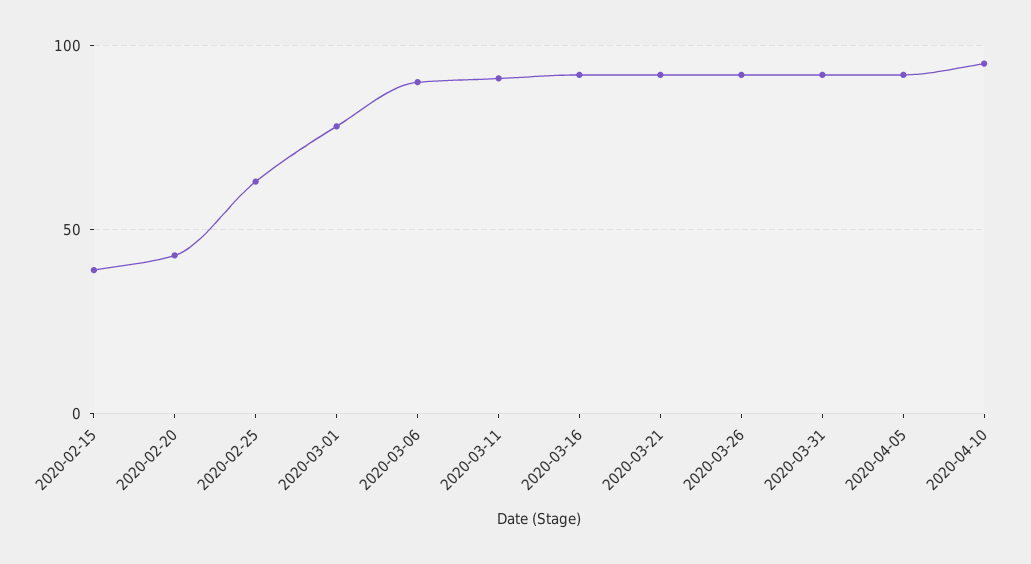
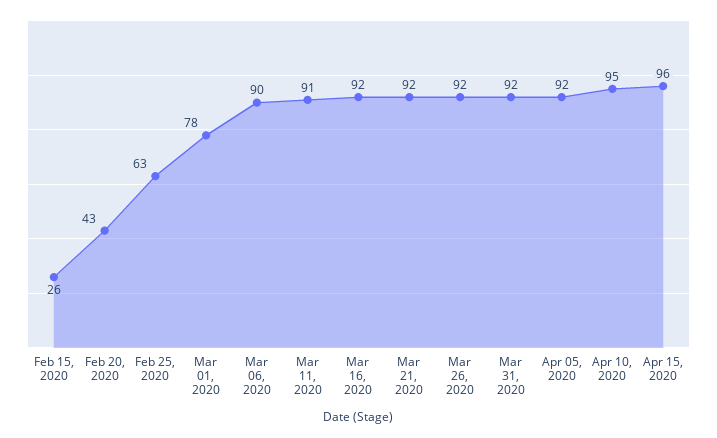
2020-02-15: 40 -> 26
Apr 15, 2020: none -> 96

